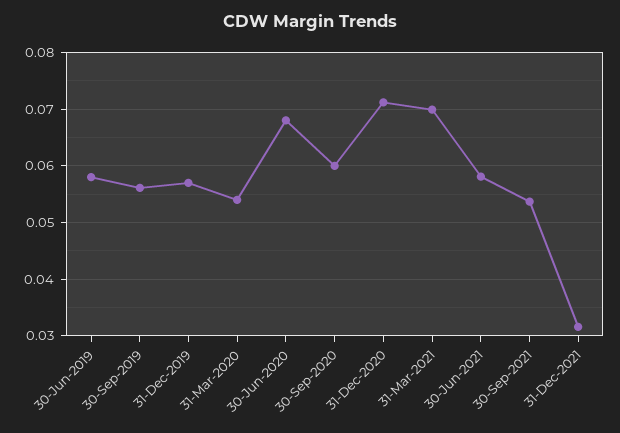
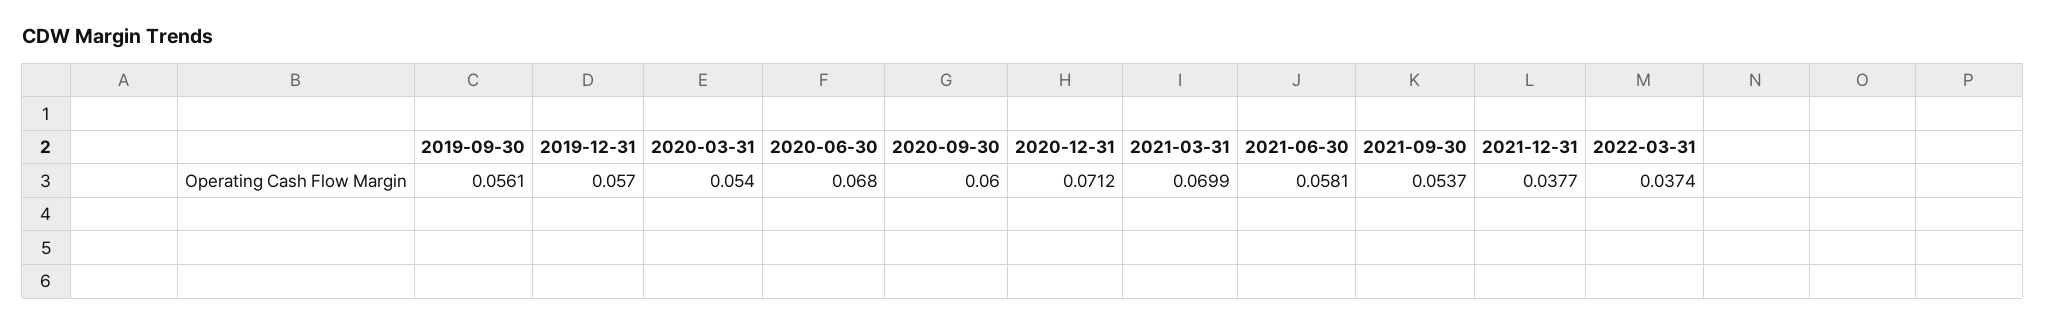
30-Jun-2019: 0.058 -> none
31-Dec-2021: 0.032 -> 0.0377
2022-03-31: none -> 0.0374

